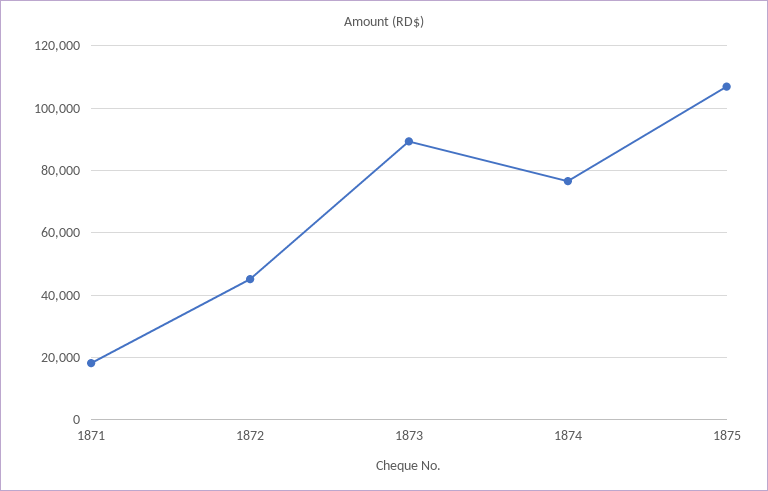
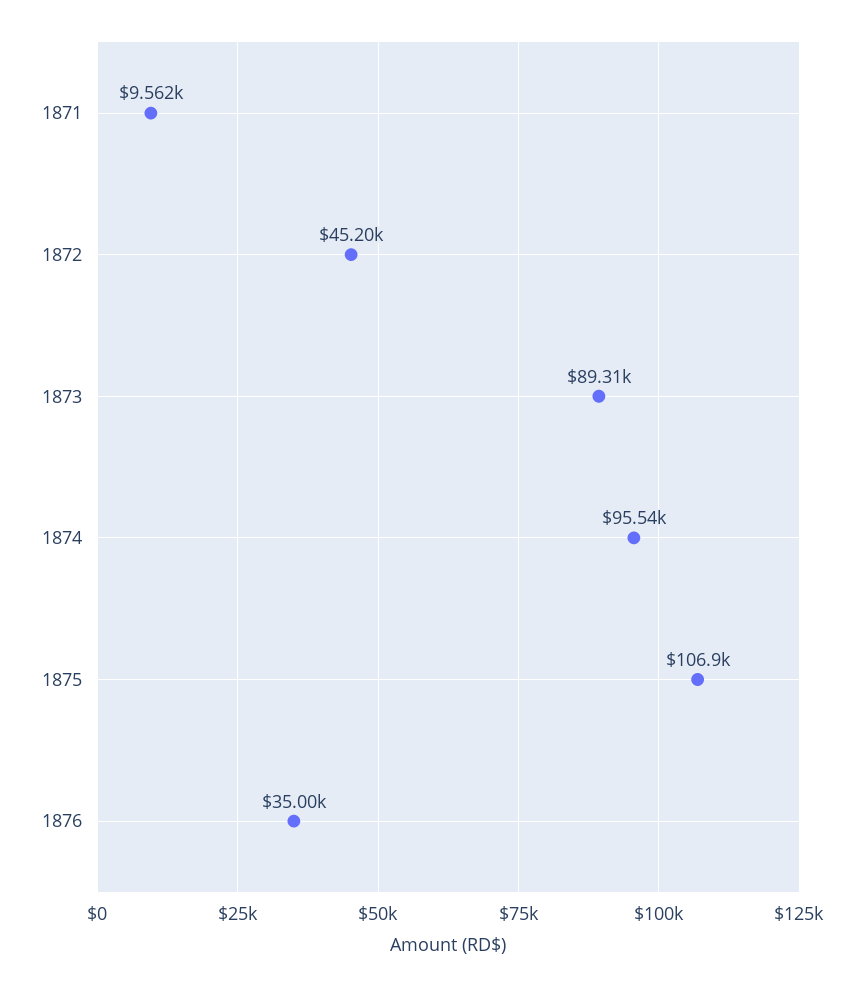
1871: 18000 -> 9562
1874: 76000 -> 95540
1876: none -> 35000

